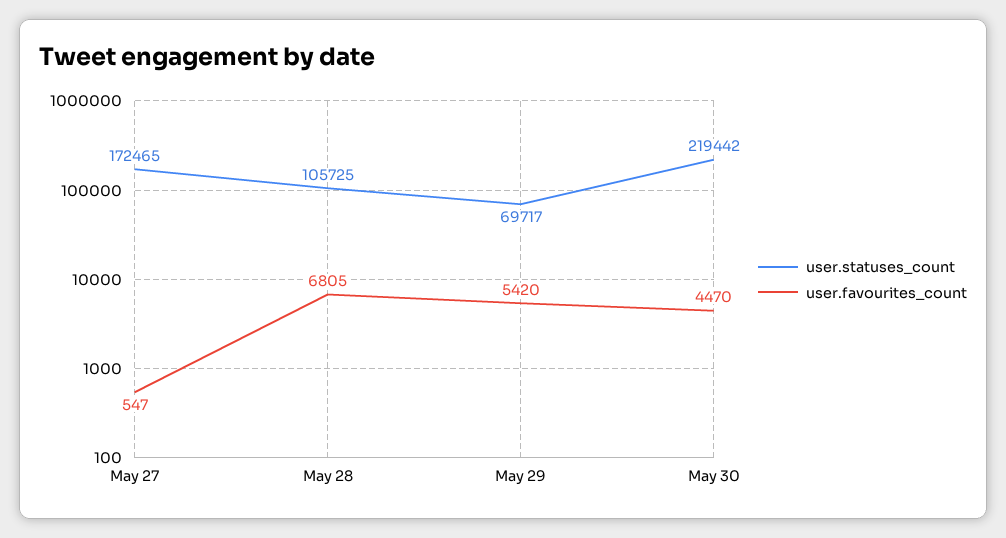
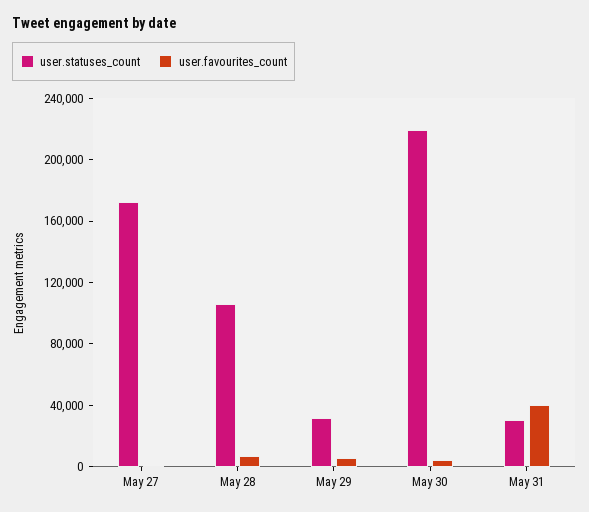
user.statuses_count, May 29: 69717 -> 30000
user.statuses_count, May 31: none -> 30000
user.favourites_count, May 31: none -> 40000

